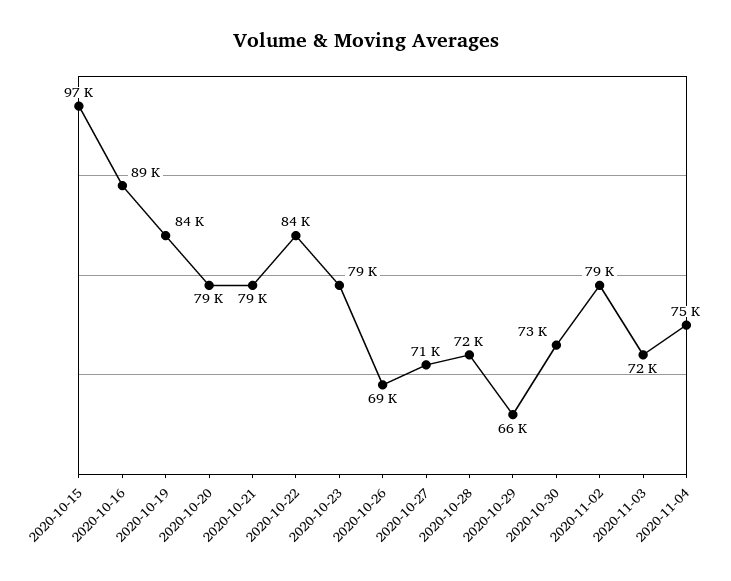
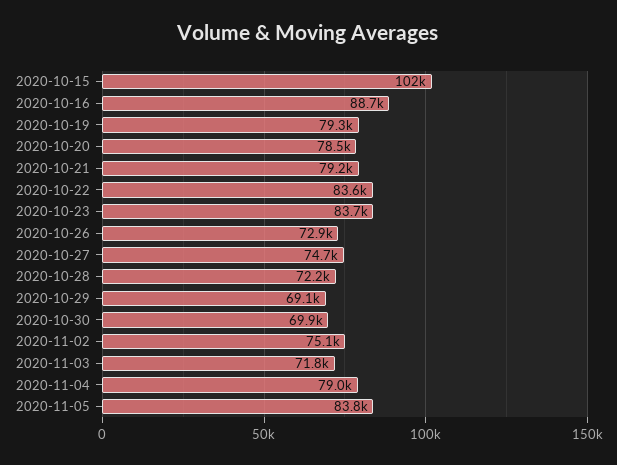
2020-10-15: 97000 -> 102000
2020-10-19: 84000 -> 79300
2020-10-23: 79000 -> 83700
2020-10-26: 69000 -> 72900
2020-10-27: 71000 -> 74700
2020-10-29: 66000 -> 69100
2020-10-30: 73000 -> 69900
2020-11-02: 79000 -> 75100
2020-11-04: 75000 -> 79000
2020-11-05: none -> 83800

